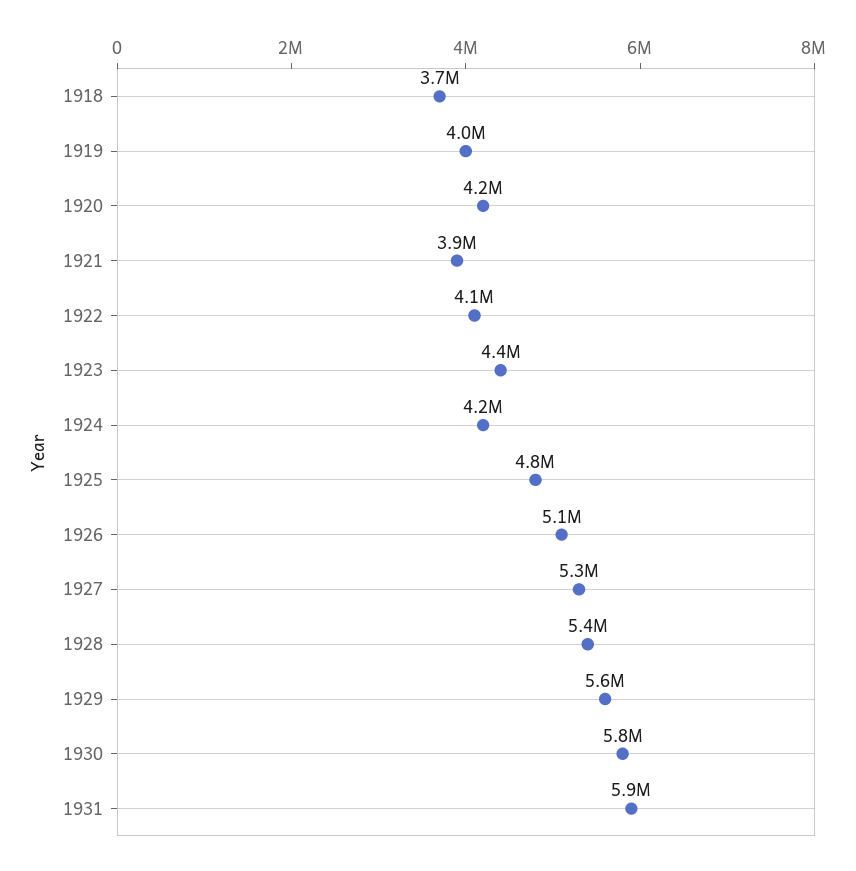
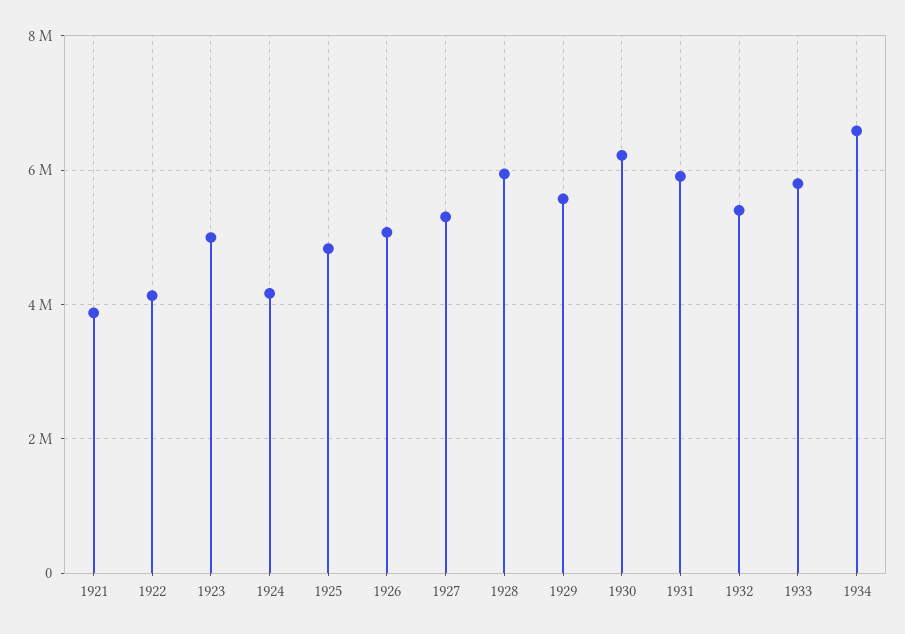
1918: 3700000 -> none
1919: 4000000 -> none
1920: 4200000 -> none
1923: 4400000 -> 5000000
1928: 5400000 -> 6000000
1930: 5800000 -> 6200000
1932: none -> 5400000
1933: none -> 5800000
1934: none -> 6600000

